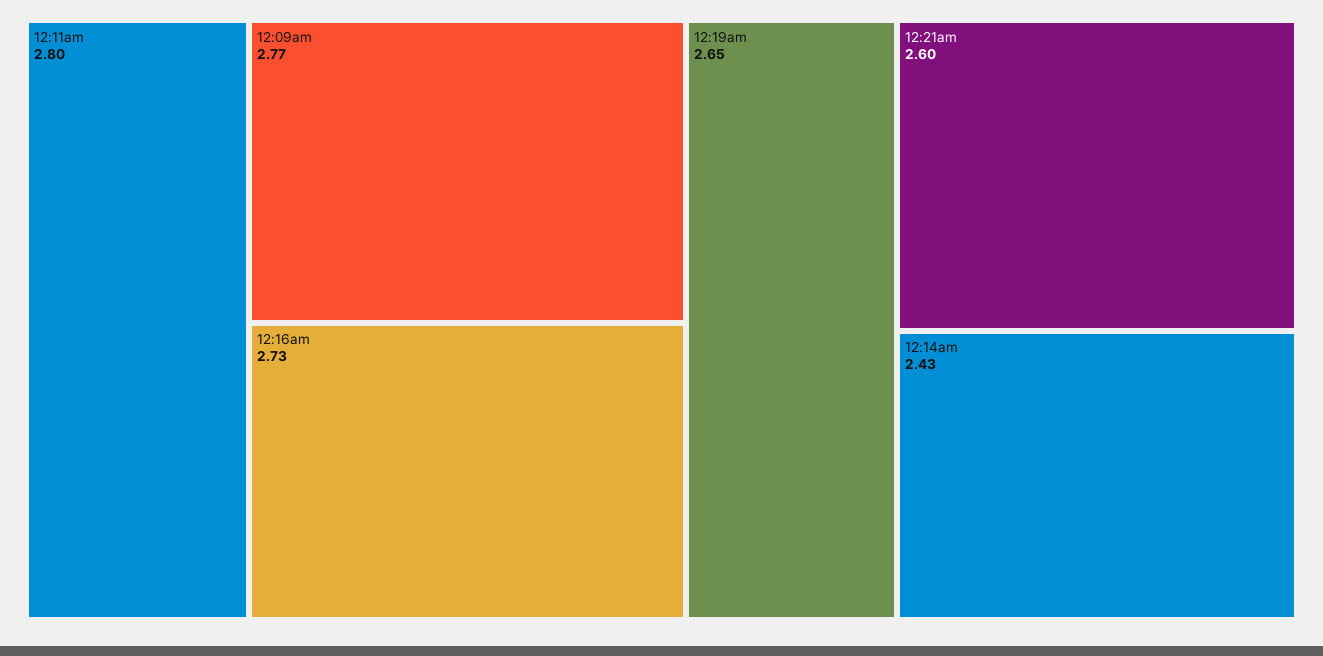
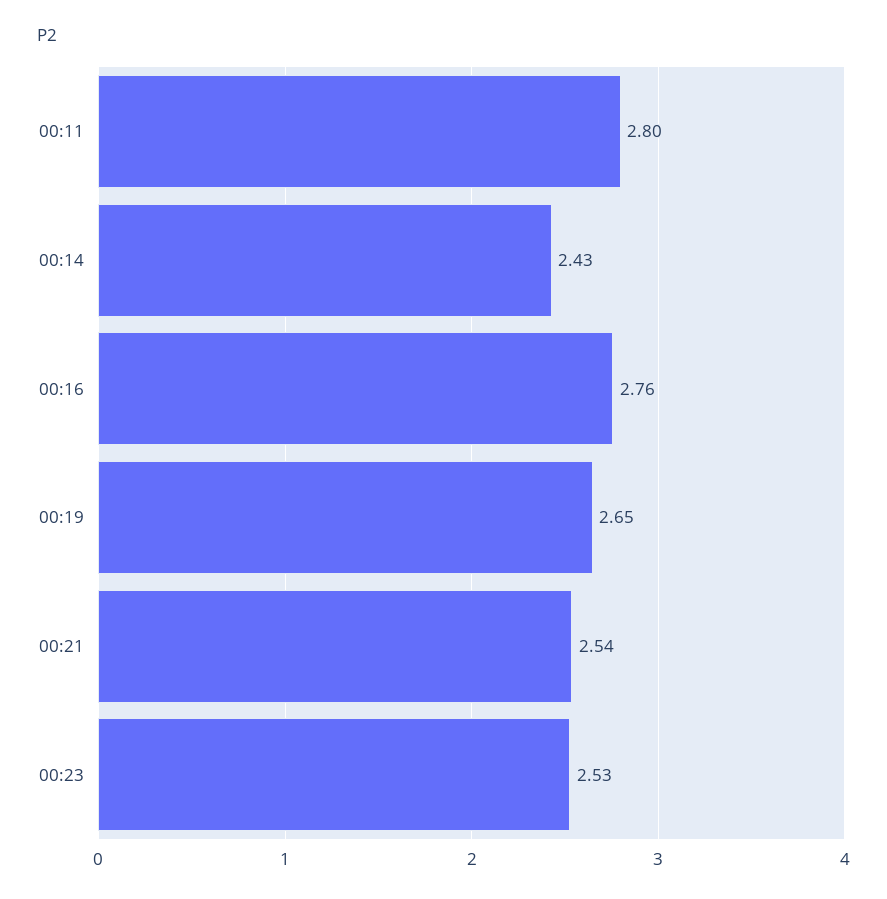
12:09am: 2.77 -> none
12:16am: 2.73 -> 2.76
12:21am: 2.6 -> 2.54
00:23: none -> 2.53

